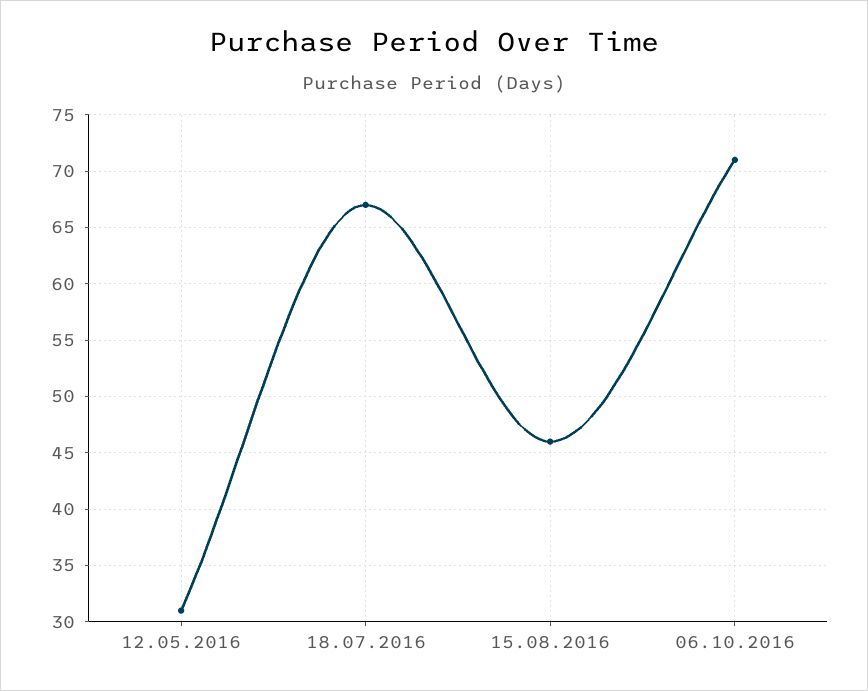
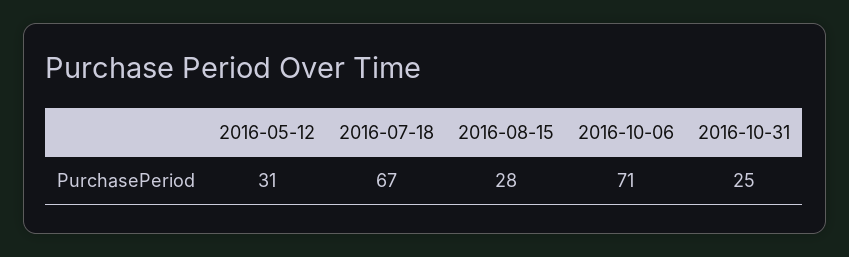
15.08.2016: 46 -> 28
2016-10-31: none -> 25

